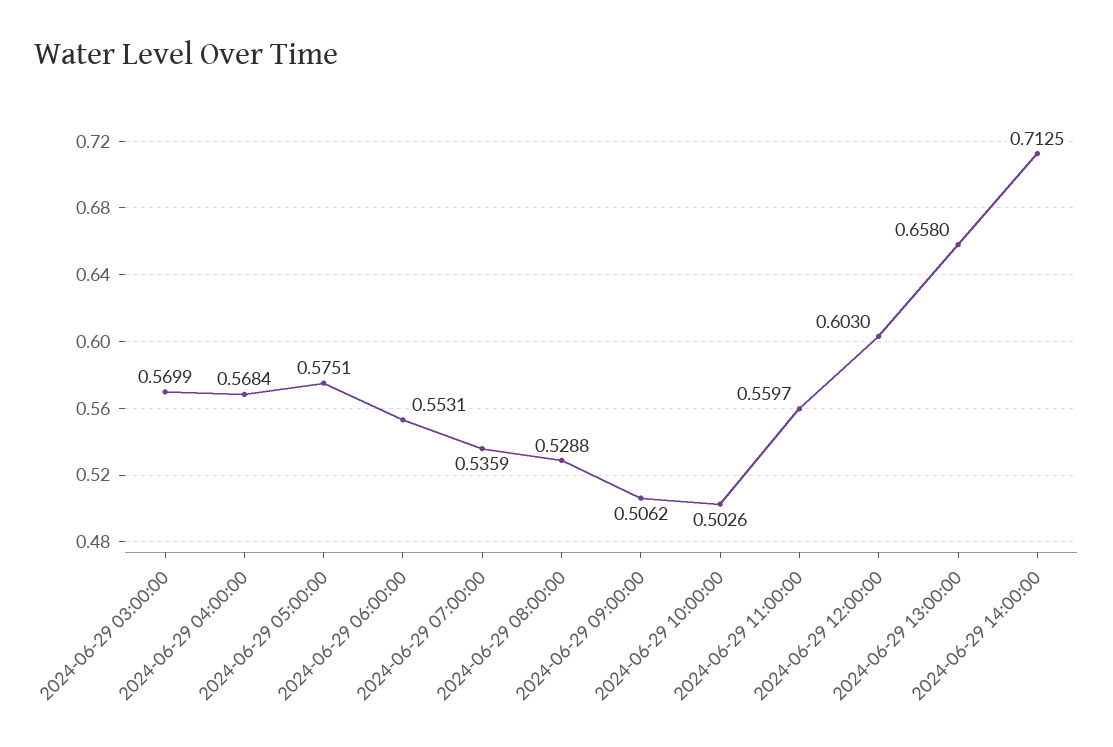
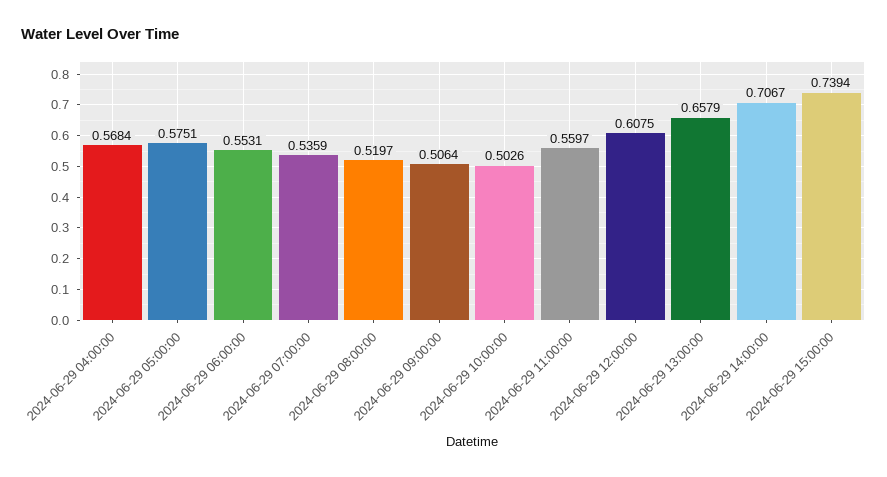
2024-06-29 03:00:00: 0.5699 -> none
2024-06-29 08:00:00: 0.5288 -> 0.5197
2024-06-29 09:00:00: 0.5062 -> 0.5064
2024-06-29 12:00:00: 0.603 -> 0.6075
2024-06-29 13:00:00: 0.658 -> 0.6579
2024-06-29 14:00:00: 0.7125 -> 0.7067
2024-06-29 15:00:00: none -> 0.7394

